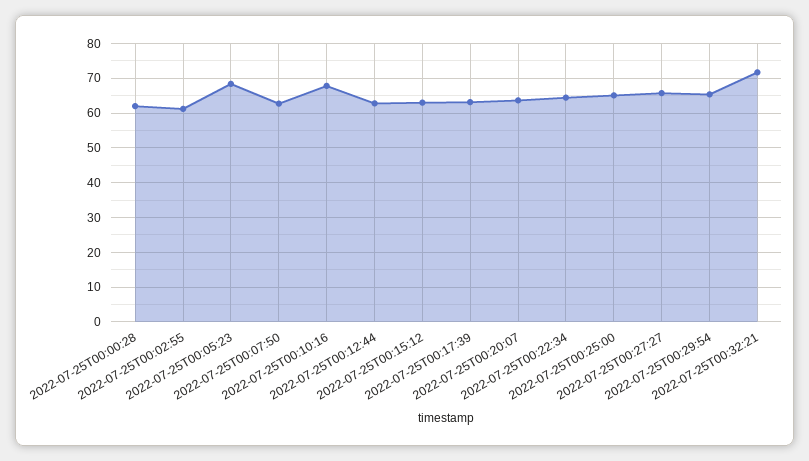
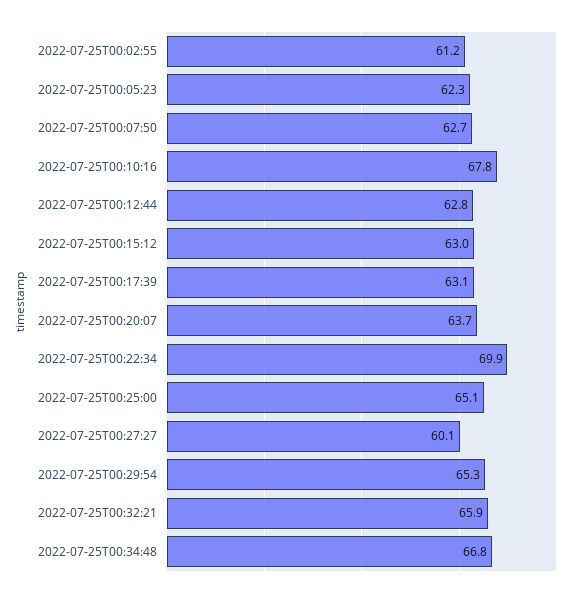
2022-07-25T00:00:28: 62 -> none
2022-07-25T00:05:23: 68 -> 62.3
2022-07-25T00:22:34: 64 -> 69.9
2022-07-25T00:27:27: 66 -> 60.1
2022-07-25T00:32:21: 72 -> 65.9
2022-07-25T00:34:48: none -> 66.8

